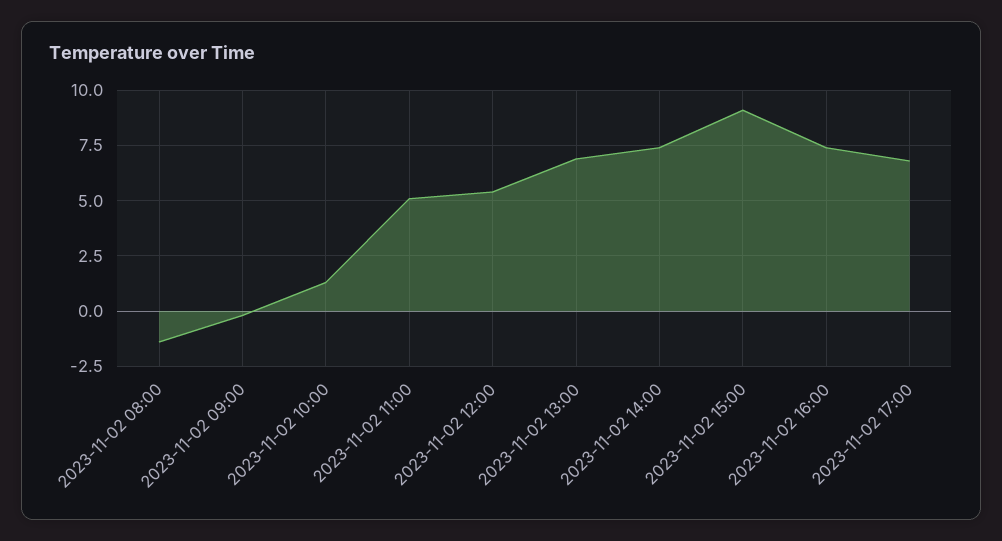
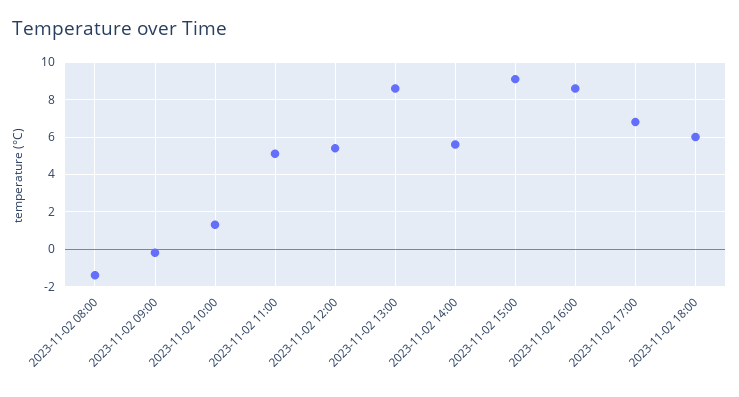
2023-11-02 13:00: 7 -> 8.5
2023-11-02 14:00: 7.5 -> 5.5
2023-11-02 16:00: 7.5 -> 8.5
2023-11-02 18:00: none -> 6

